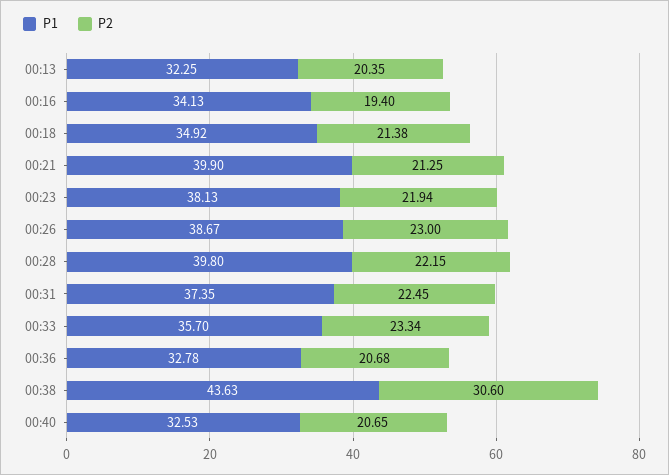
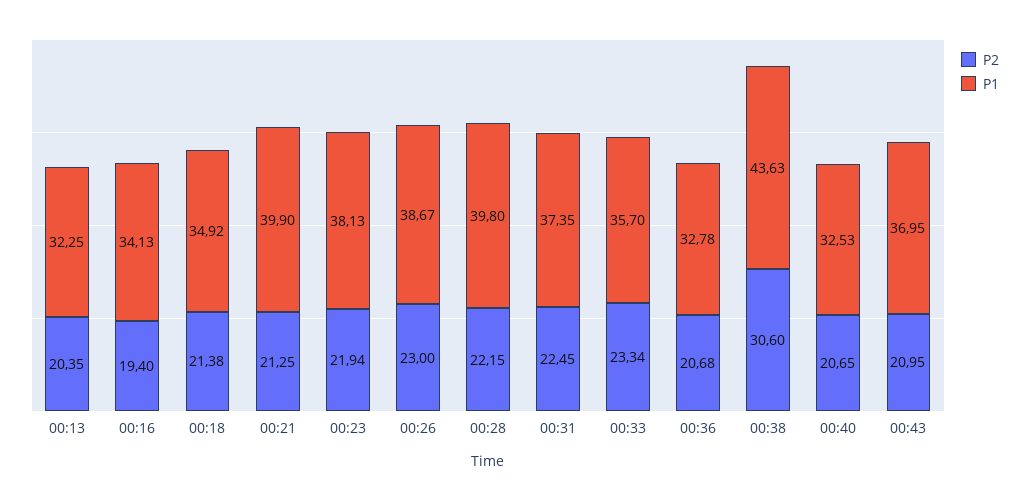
P2, 00:43: none -> 20.95
P1, 00:43: none -> 36.95

